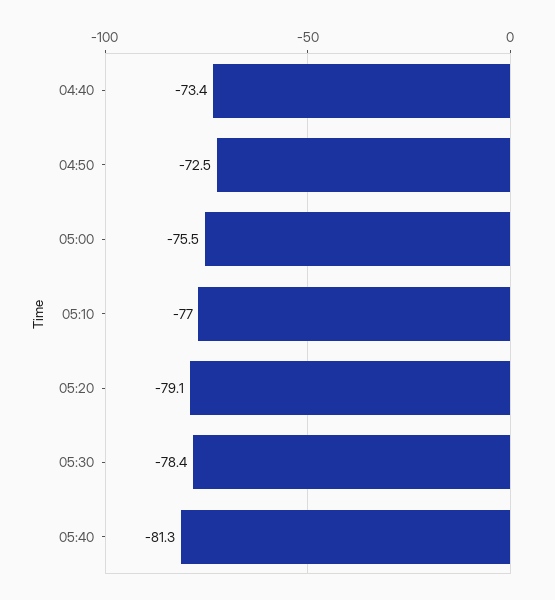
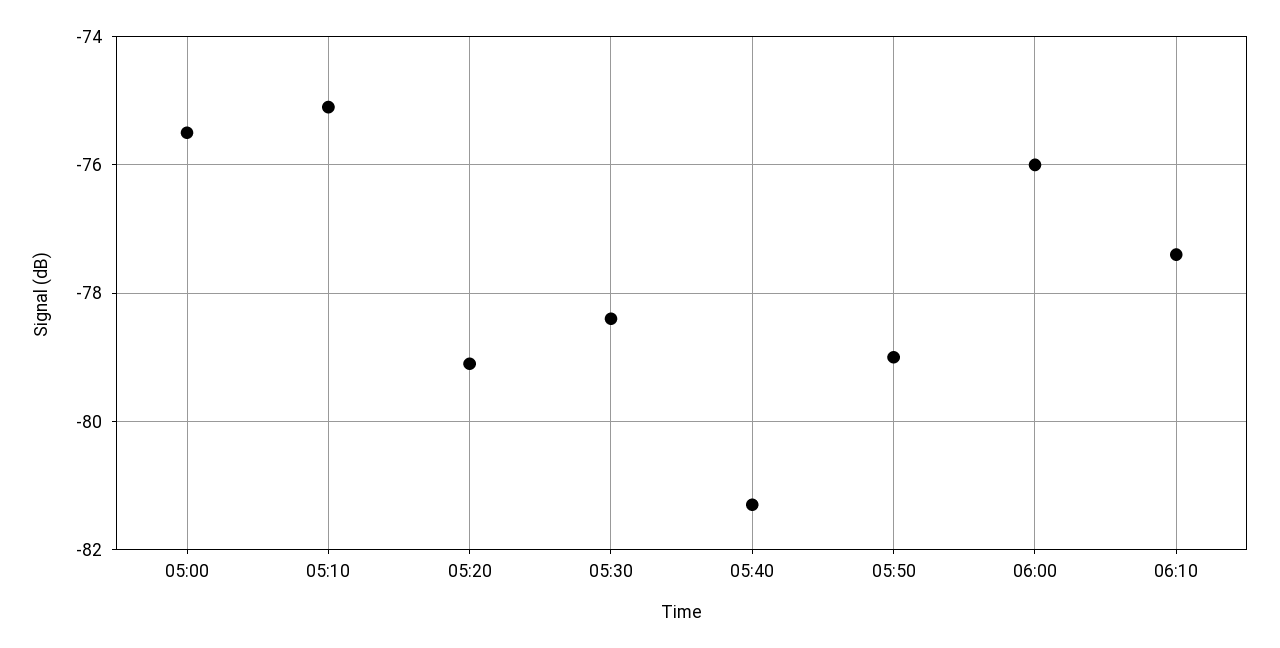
04:40: -73.4 -> none
04:50: -72.5 -> none
05:10: -77 -> -75
05:50: none -> -79
06:00: none -> -76
06:10: none -> -77.5

